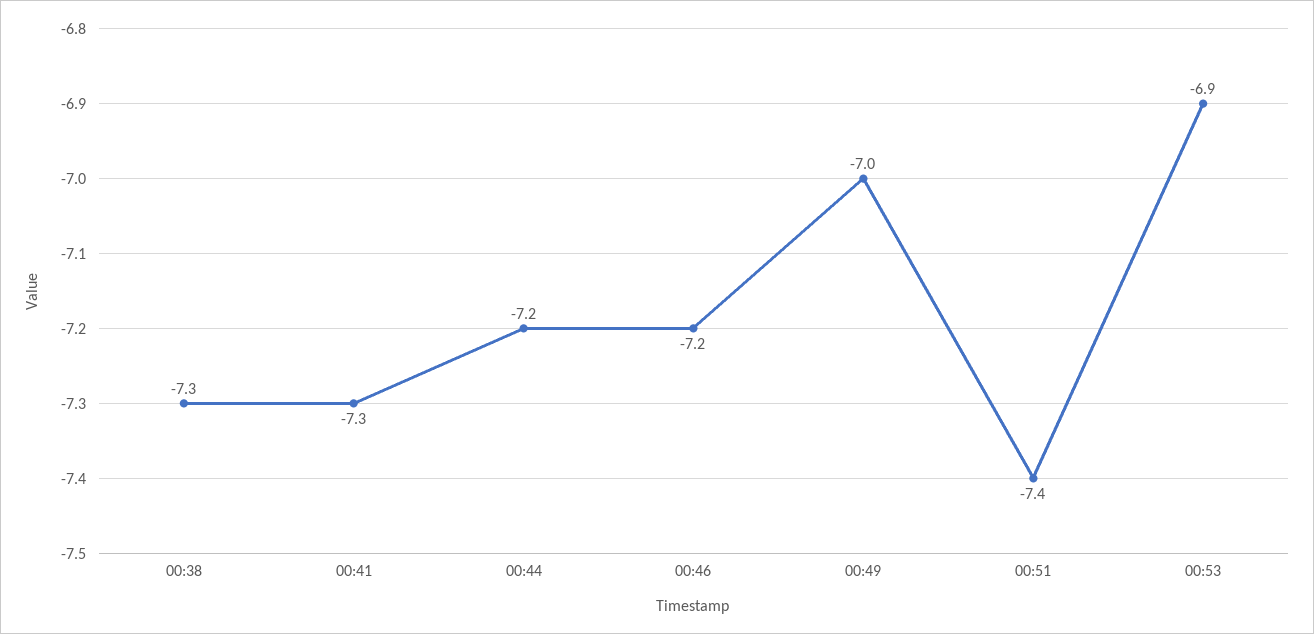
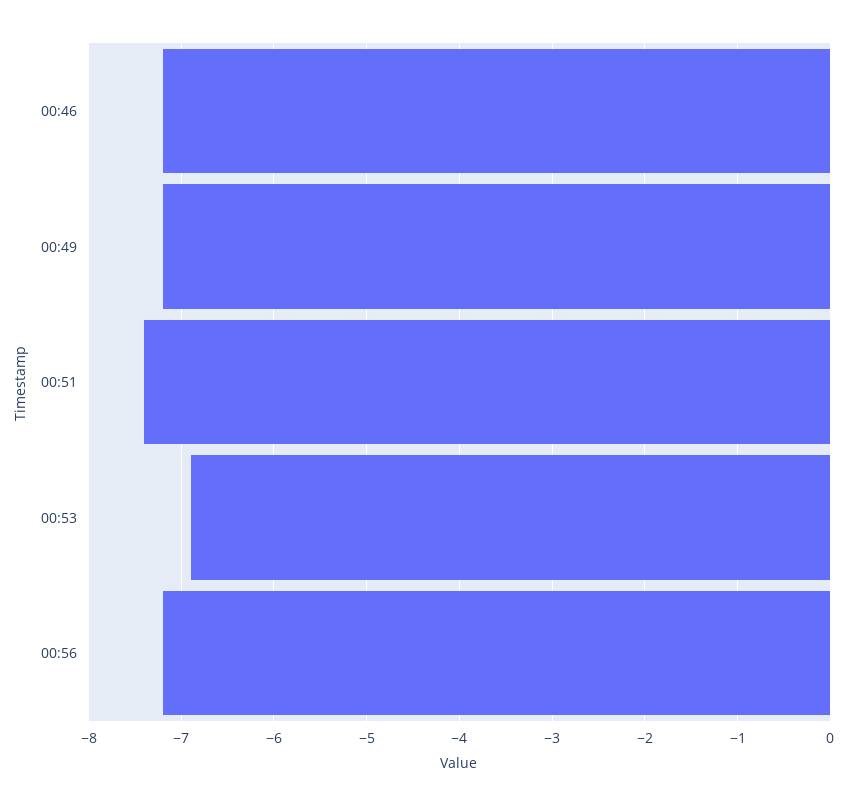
00:38: -7.3 -> none
00:41: -7.3 -> none
00:44: -7.2 -> none
00:49: -7 -> -7.2
00:56: none -> -7.2

